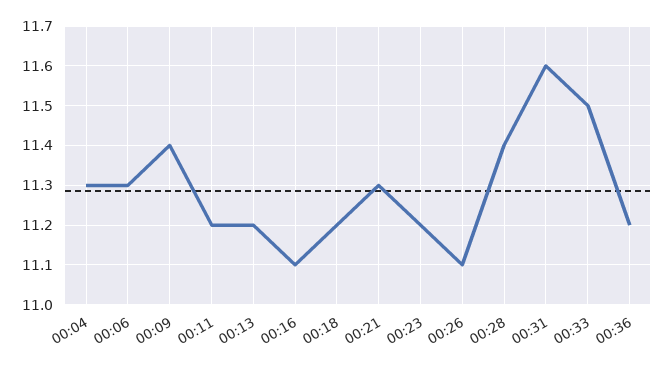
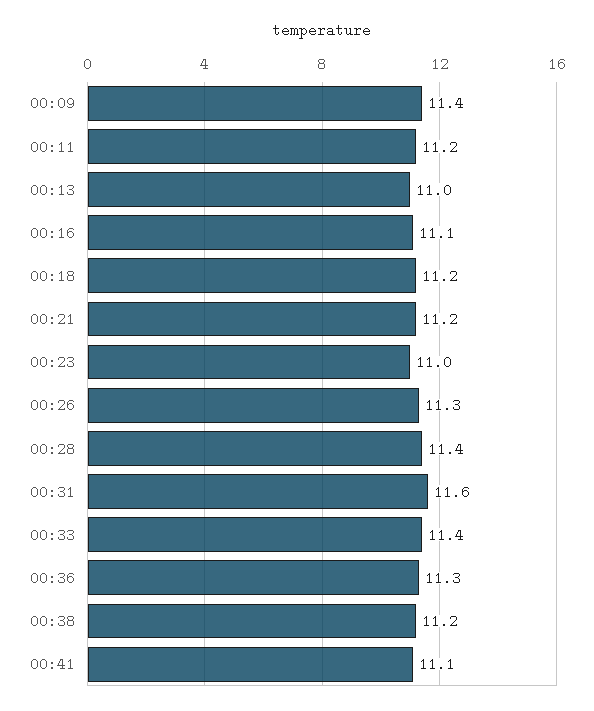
00:04: 11.3 -> none
00:06: 11.3 -> none
00:13: 11.2 -> 11
00:21: 11.3 -> 11.2
00:23: 11.2 -> 11
00:26: 11.1 -> 11.3
00:33: 11.5 -> 11.4
00:36: 11.2 -> 11.3
00:38: none -> 11.2
00:41: none -> 11.1

